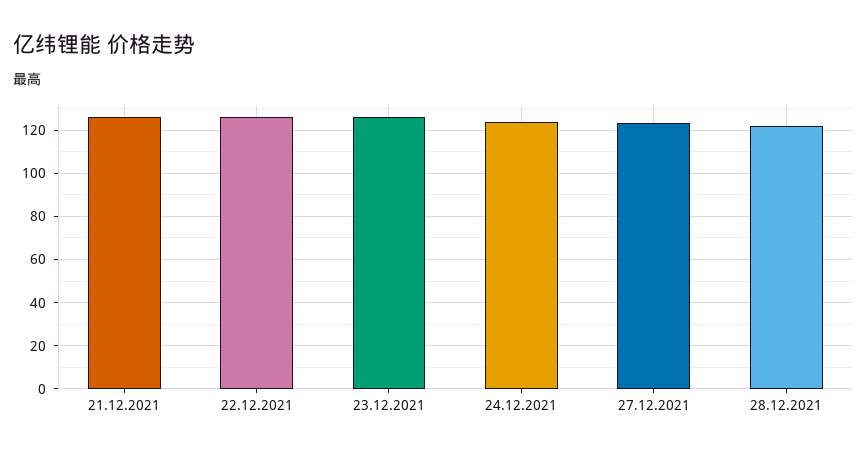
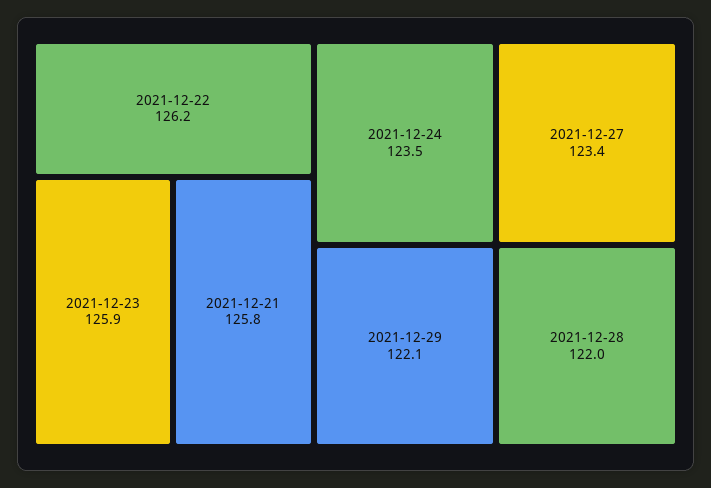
2021-12-29: none -> 122.1

